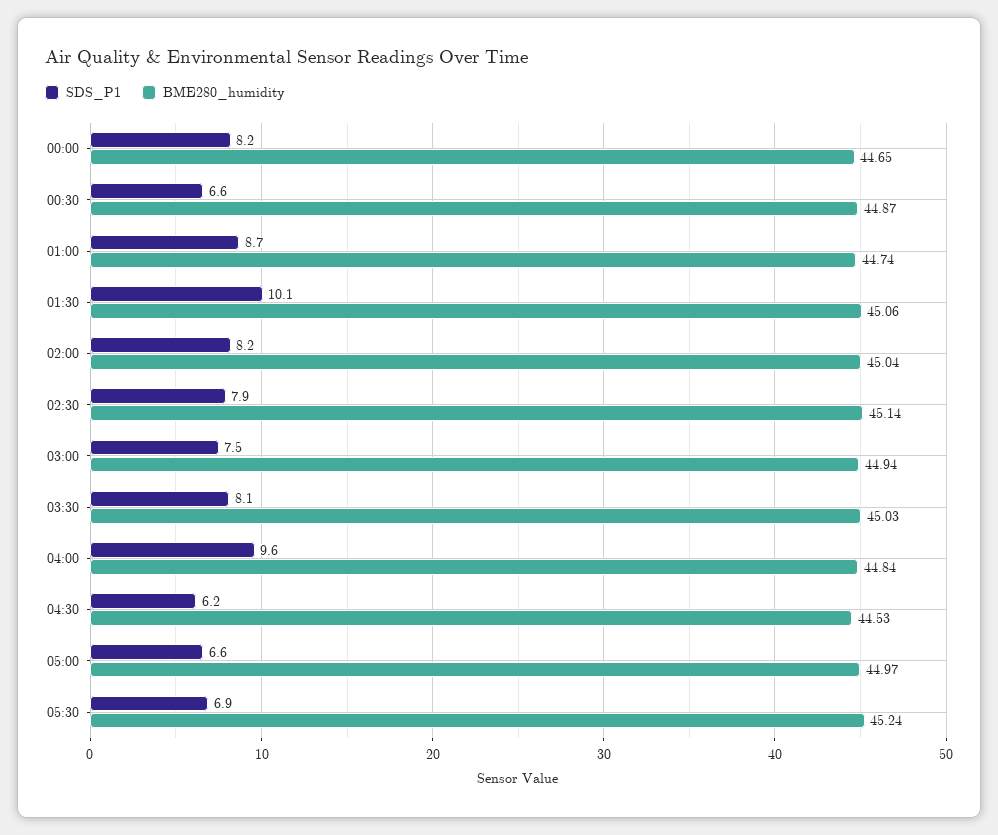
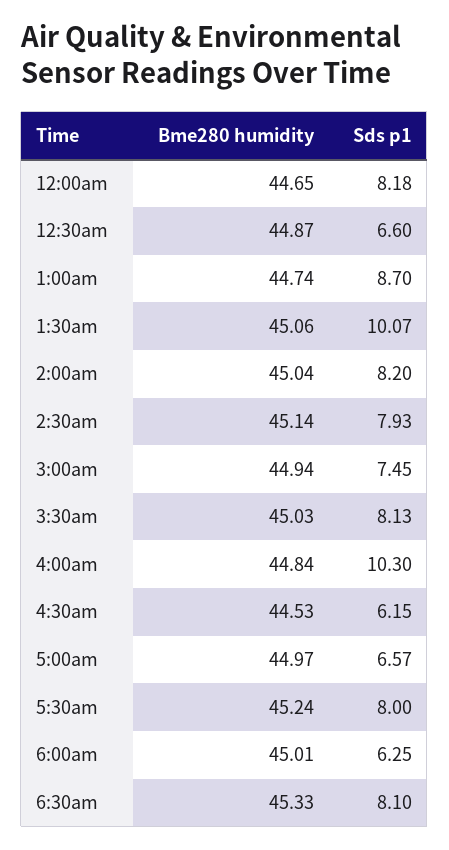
SDS_P1, 04:00: 9.6 -> 10.3
SDS_P1, 05:30: 6.9 -> 8
BME280_humidity, 6:00am: none -> 45.01
SDS_P1, 6:00am: none -> 6.25
BME280_humidity, 6:30am: none -> 45.33
SDS_P1, 6:30am: none -> 8.1

